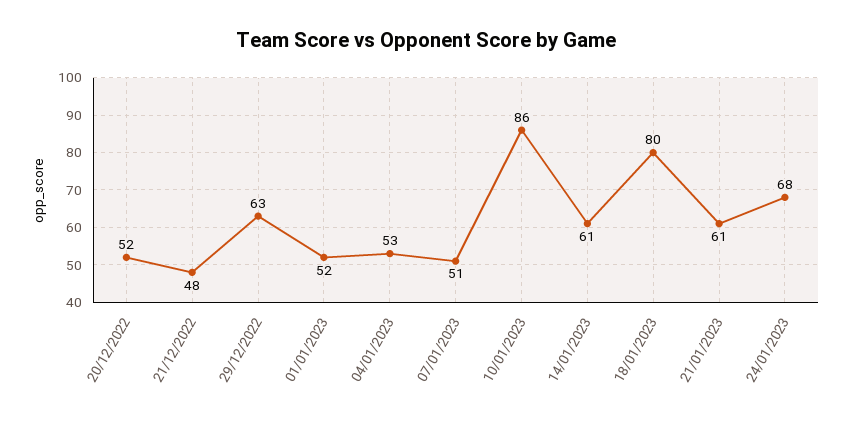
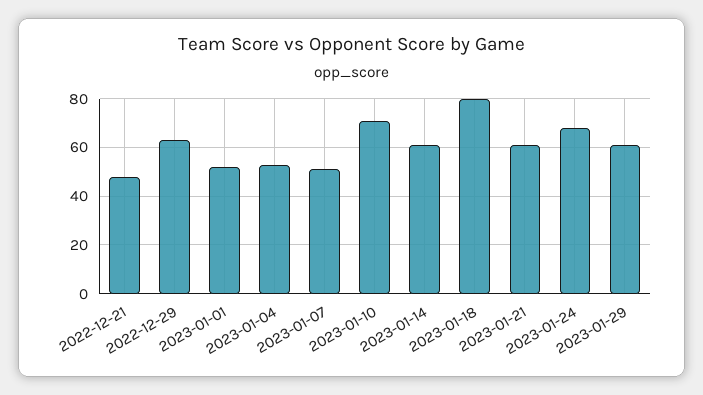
20/12/2022: 52 -> none
10/01/2023: 86 -> 70
2023-01-29: none -> 60

